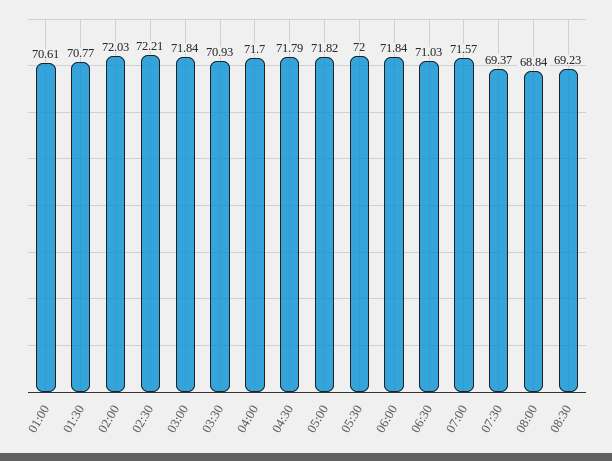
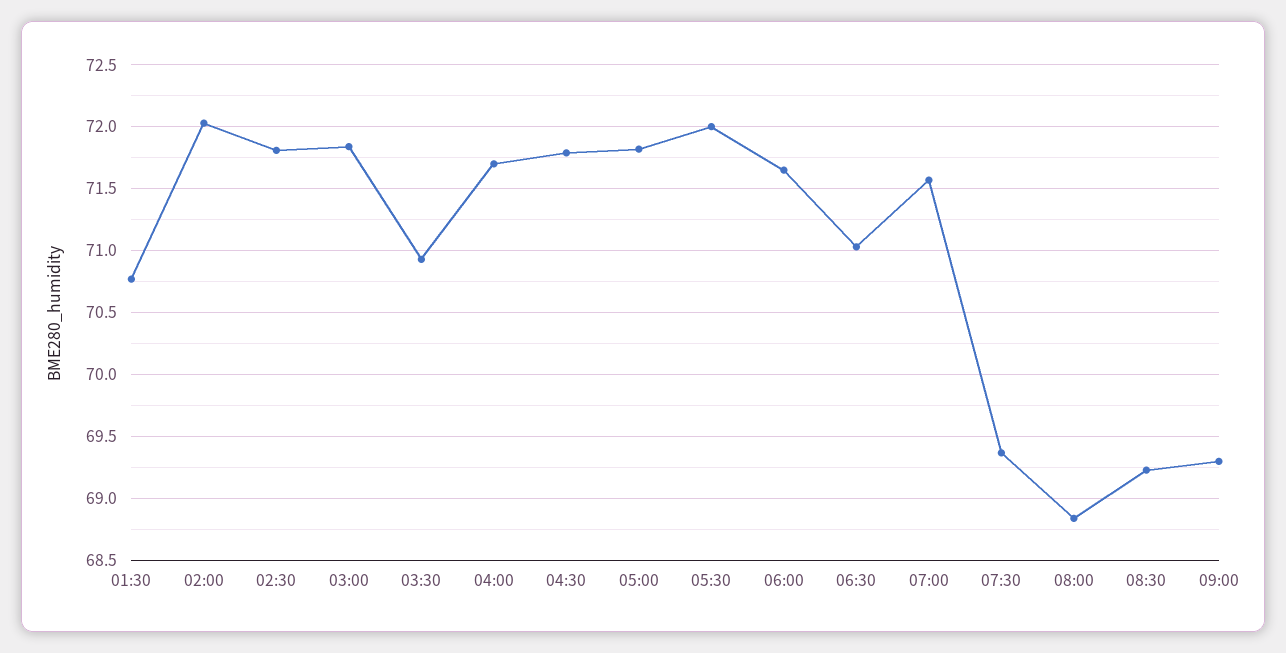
01:00: 70.61 -> none
02:30: 72.21 -> 71.8
06:00: 71.84 -> 71.65
09:00: none -> 69.3

